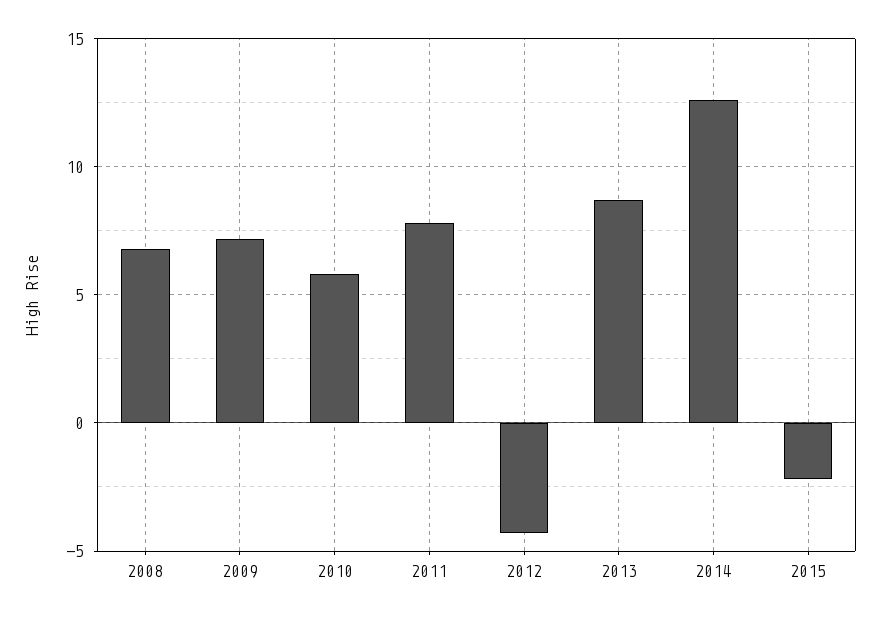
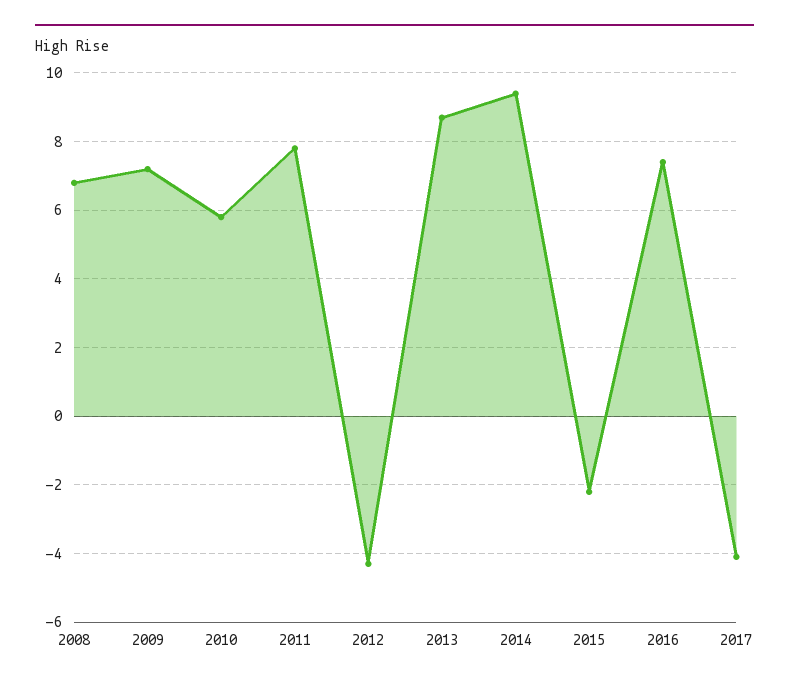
2014: 12.5 -> 9.5
2016: none -> 7.5
2017: none -> -4

